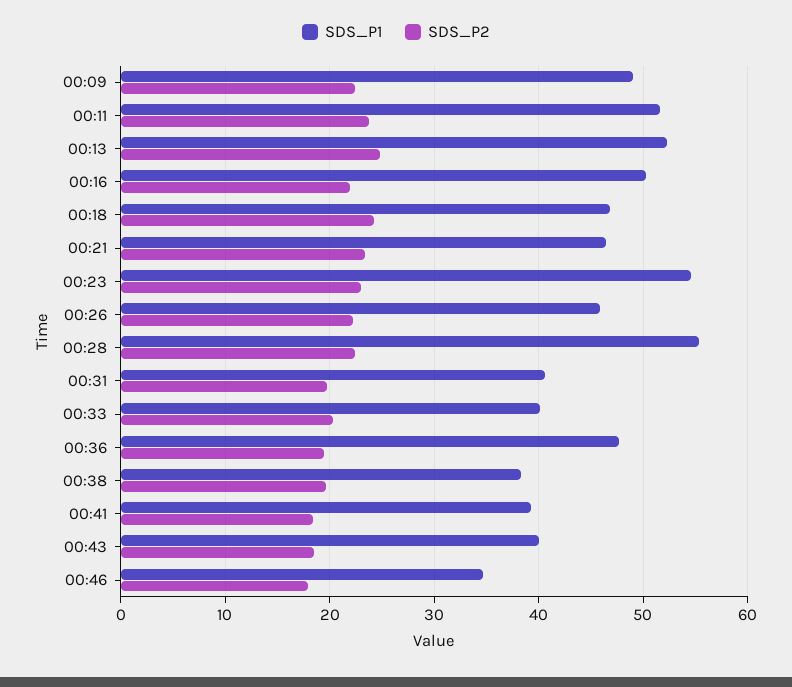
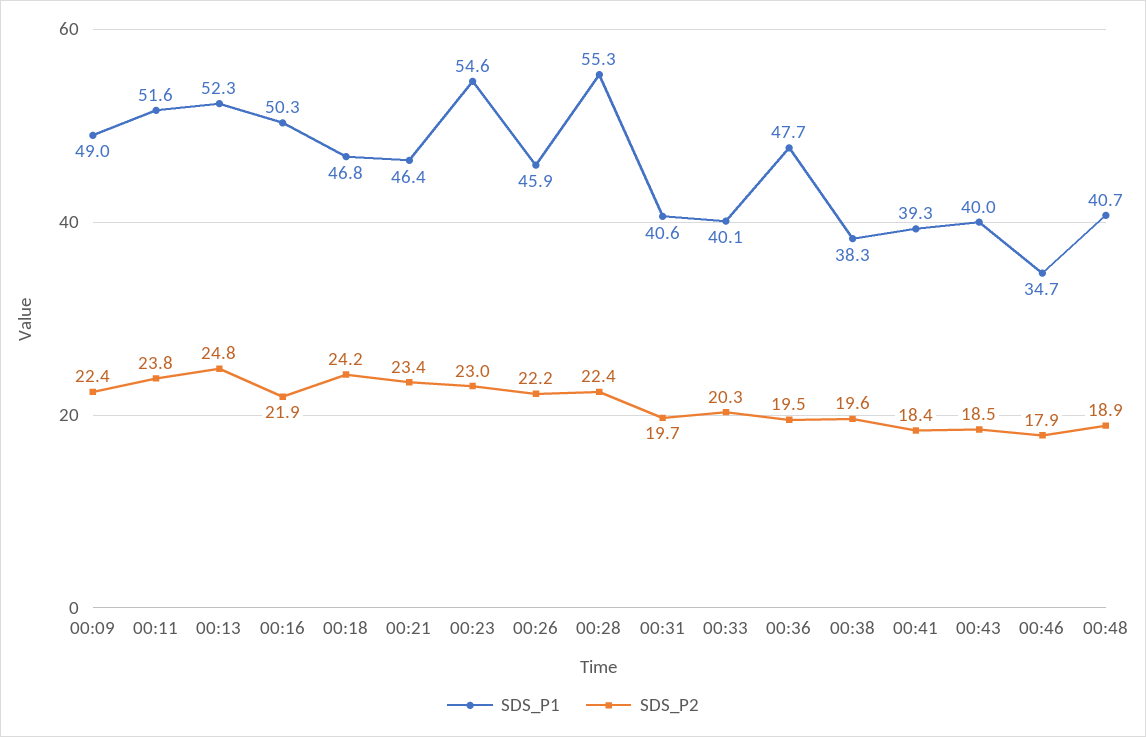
SDS_P1, 00:48: none -> 40.7
SDS_P2, 00:48: none -> 18.9

